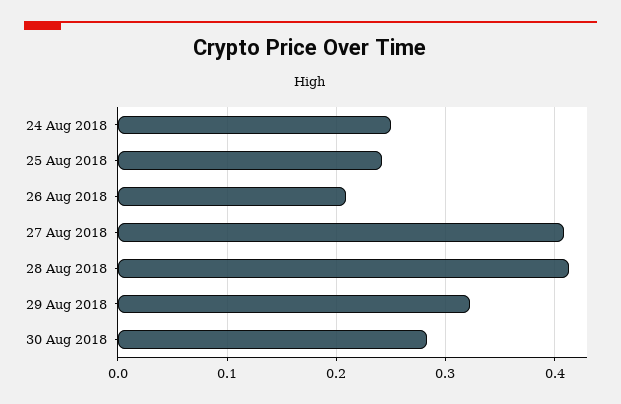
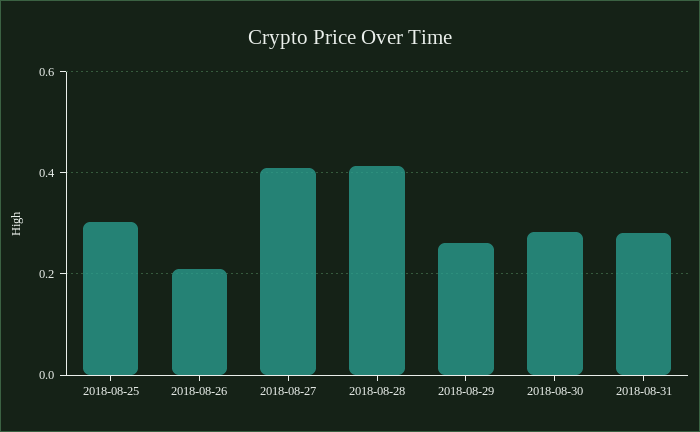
24 Aug 2018: 0.25 -> none
25 Aug 2018: 0.24 -> 0.3
29 Aug 2018: 0.32 -> 0.26
2018-08-31: none -> 0.28

